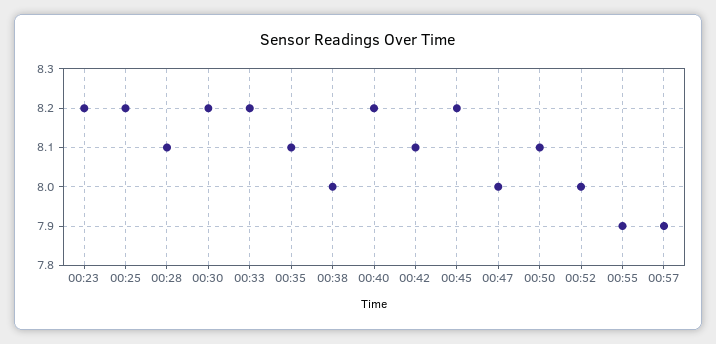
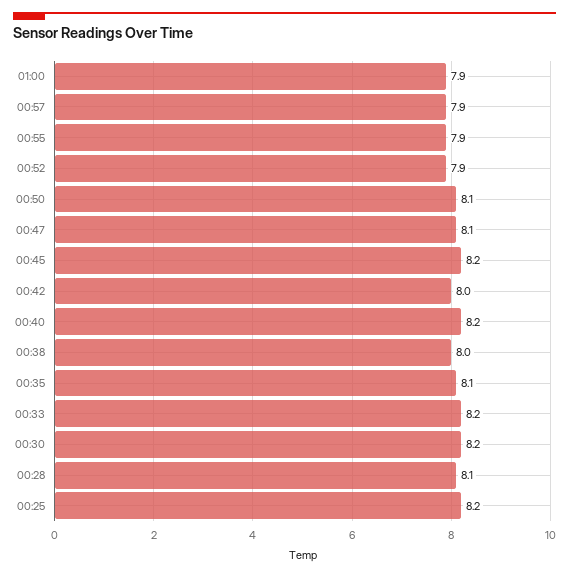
00:23: 8.2 -> none
00:42: 8.1 -> 8
00:47: 8 -> 8.1
00:52: 8 -> 7.9
01:00: none -> 7.9

